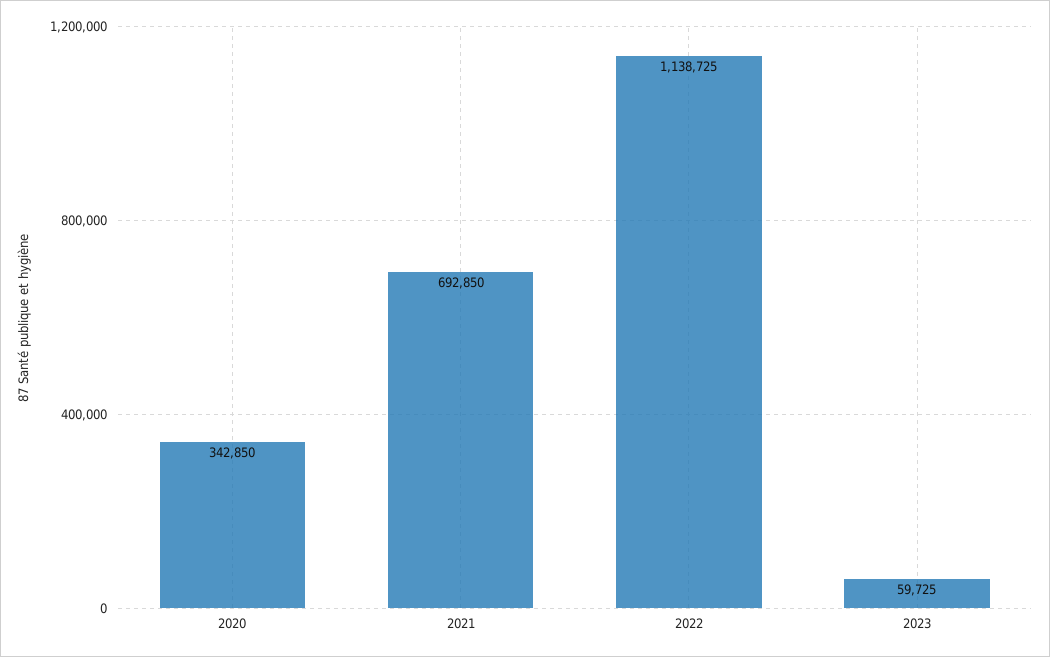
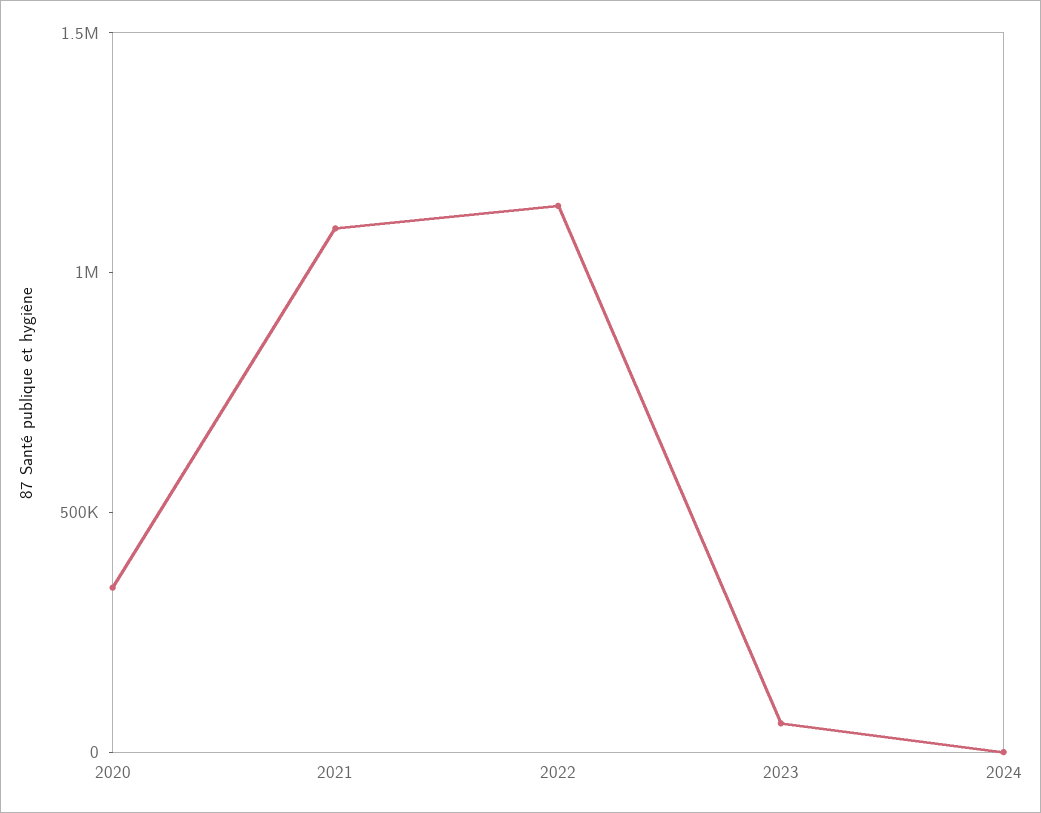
2021: 692850 -> 1100000
2024: none -> 0

